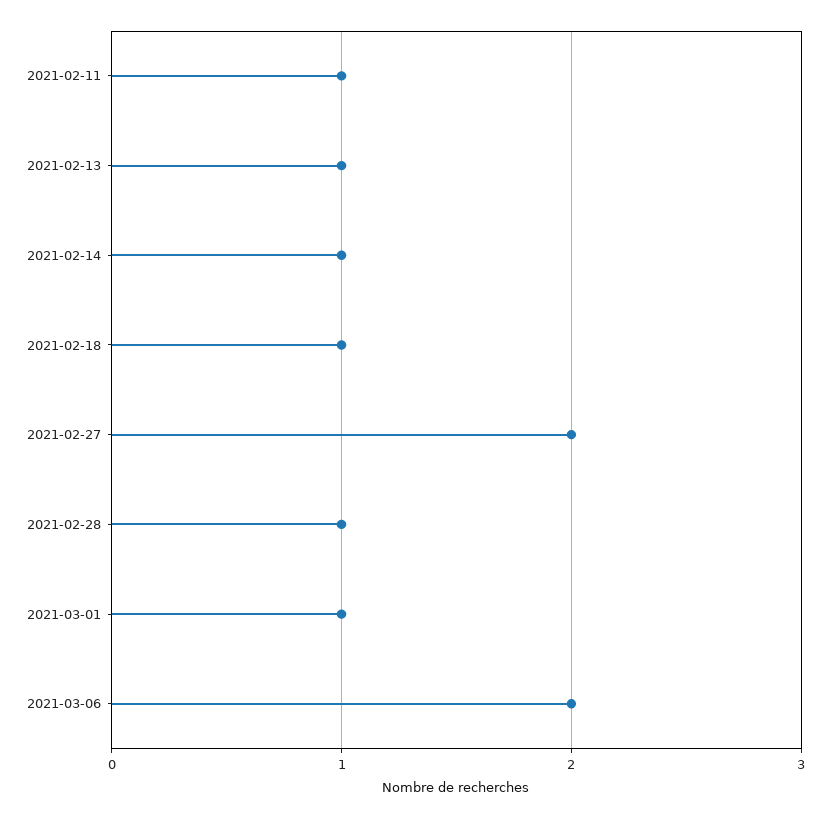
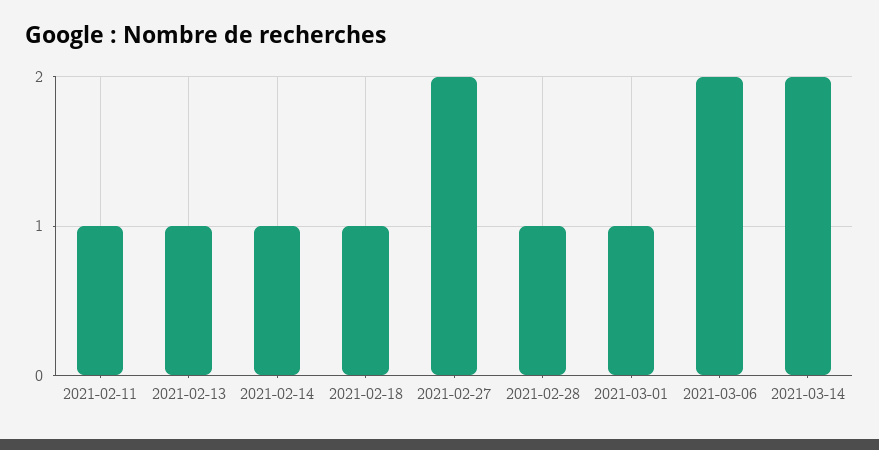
2021-03-14: none -> 2

